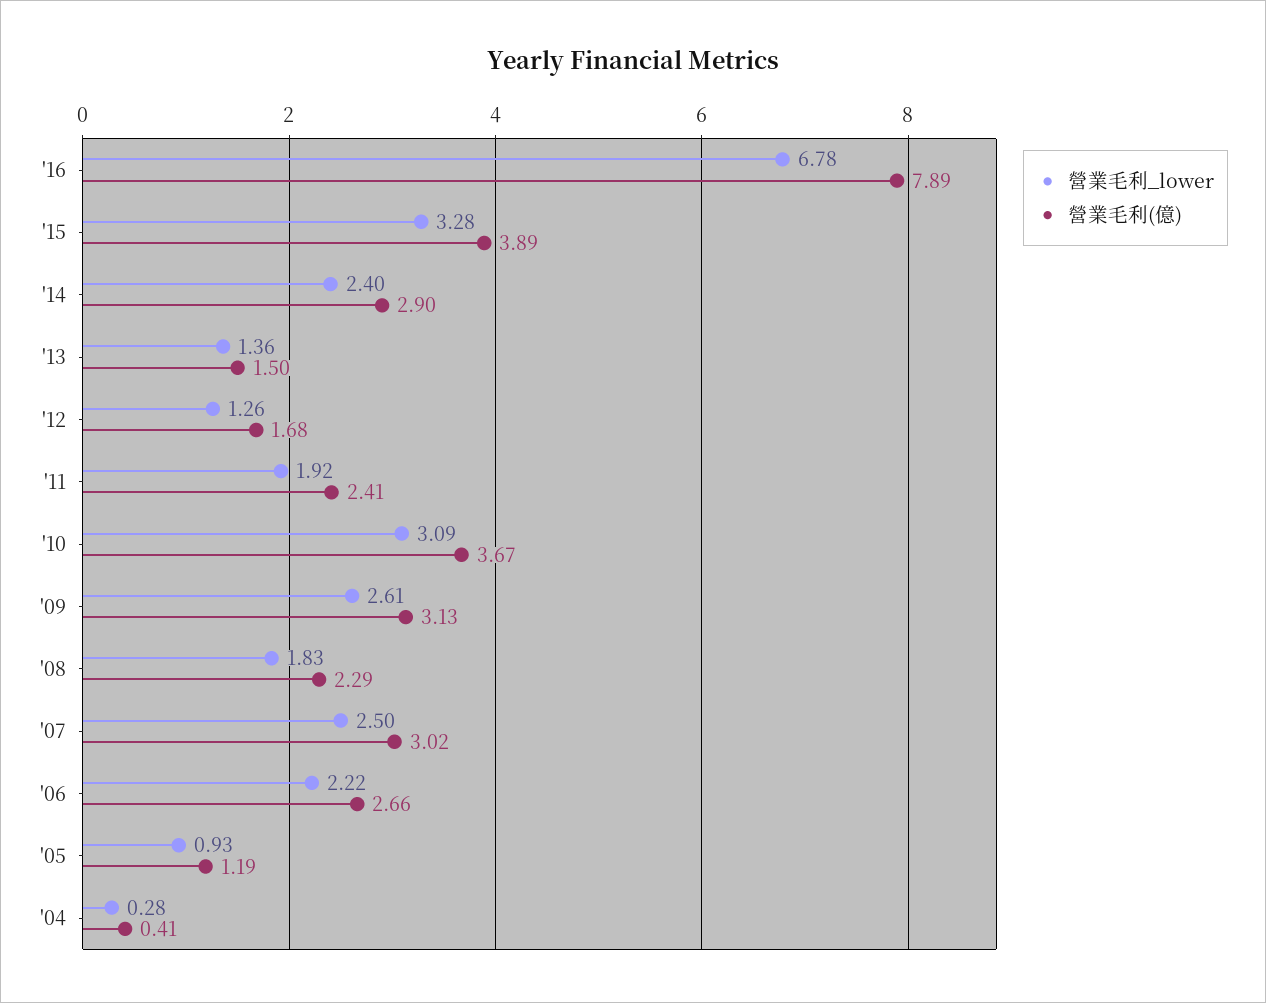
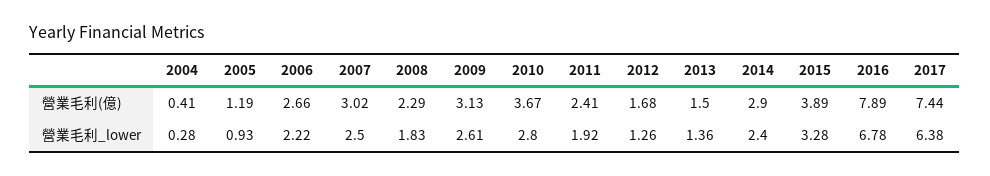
營業毛利_lower, '10: 3.09 -> 2.8
營業毛利(億), 2017: none -> 7.44
營業毛利_lower, 2017: none -> 6.38

